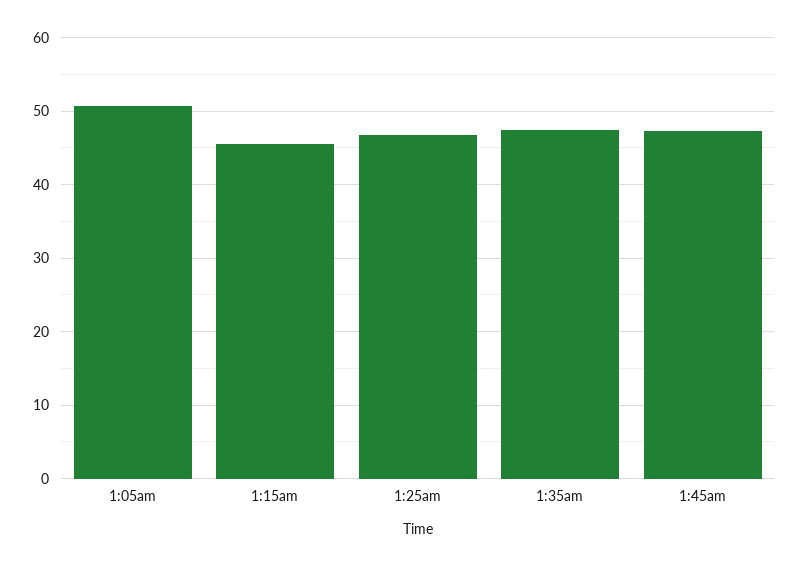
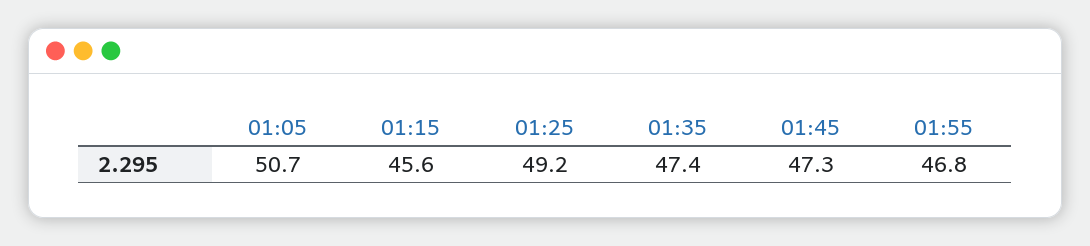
1:25am: 47 -> 49.2
01:55: none -> 46.8

